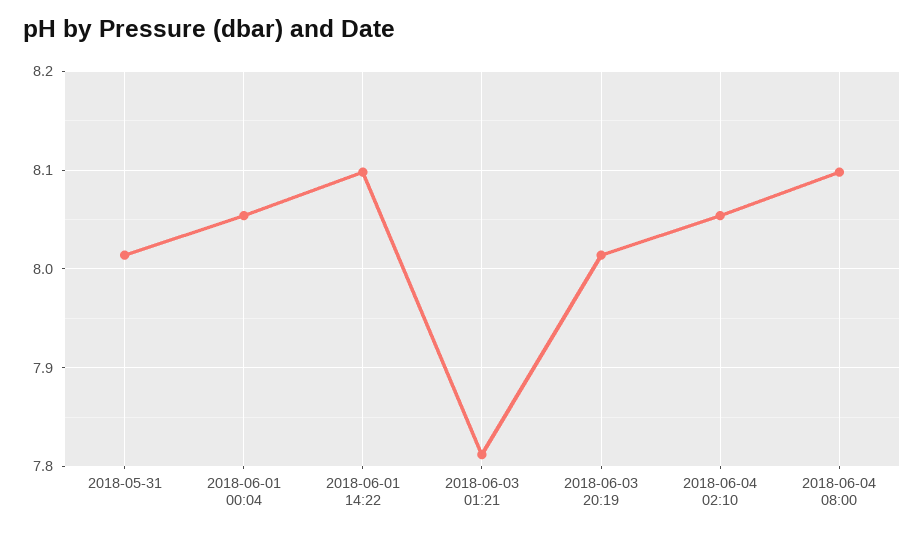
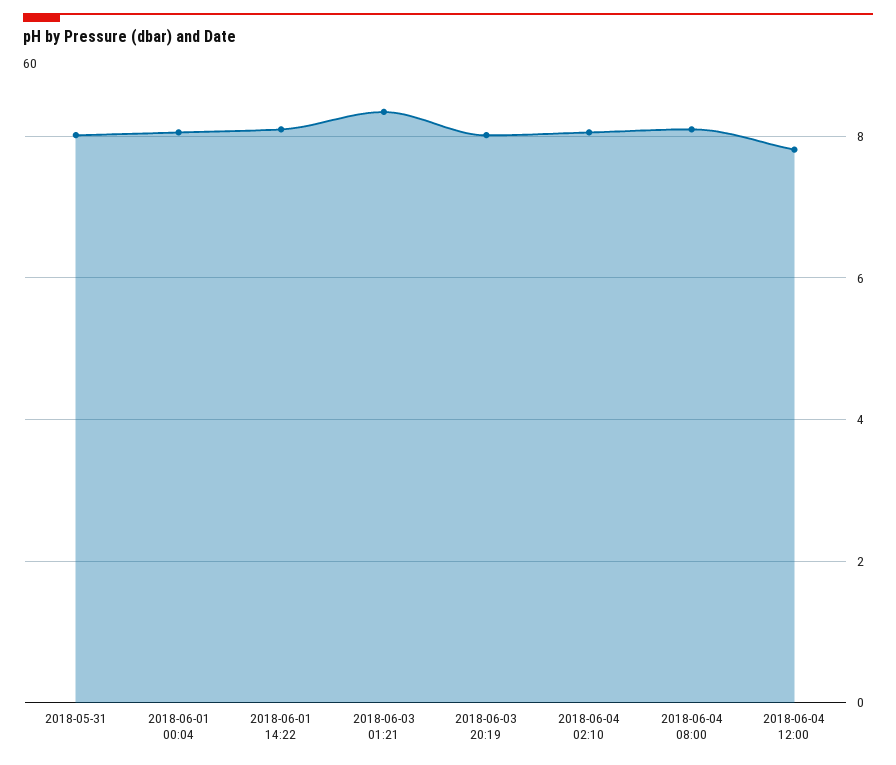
2018-06-03 01:21: 7.81 -> 8.4
2018-06-04 12:00: none -> 7.8

